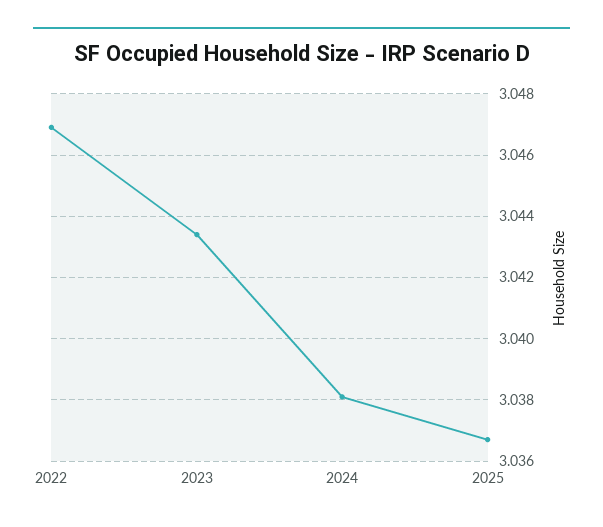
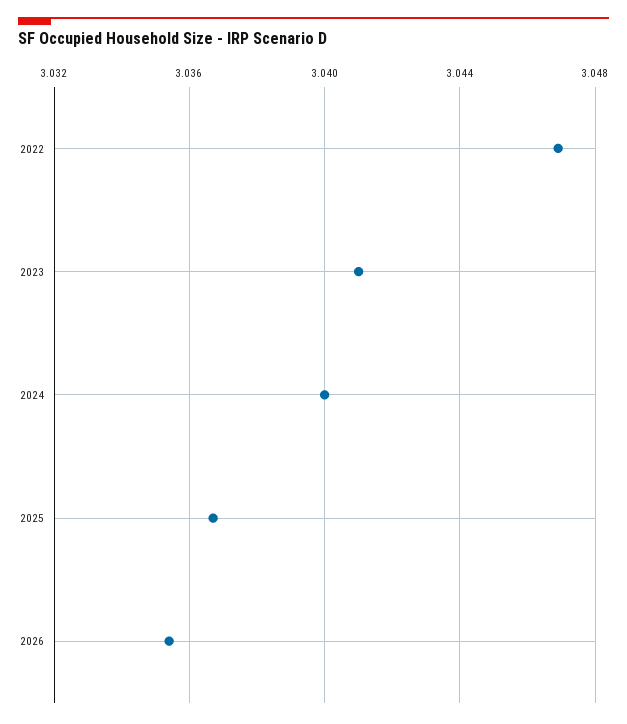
2023: 3.0435 -> 3.041
2024: 3.038 -> 3.04
2026: none -> 3.0355

